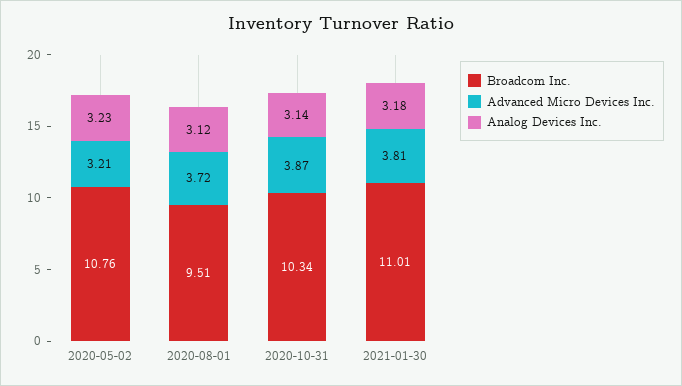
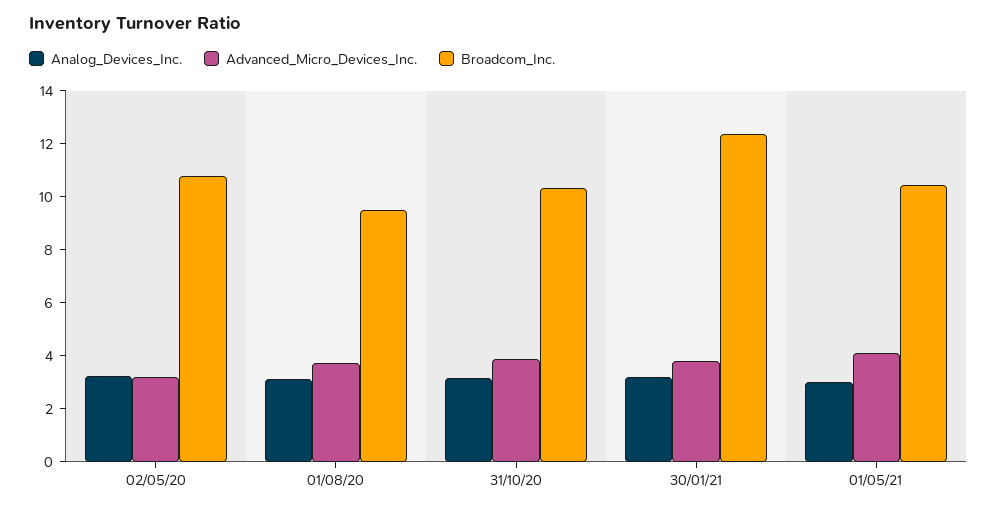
Broadcom Inc., 2021-01-30: 11.01 -> 12.5
Analog Devices Inc., 01/05/21: none -> 3
Advanced Micro Devices Inc., 01/05/21: none -> 4
Broadcom Inc., 01/05/21: none -> 10.5

